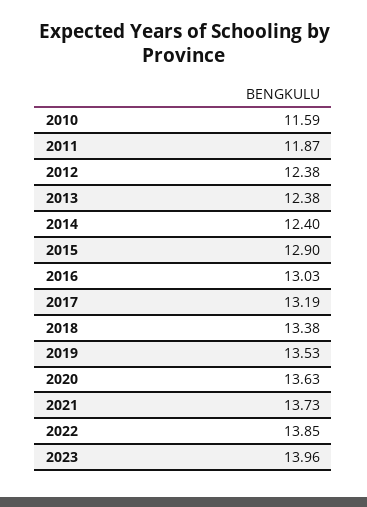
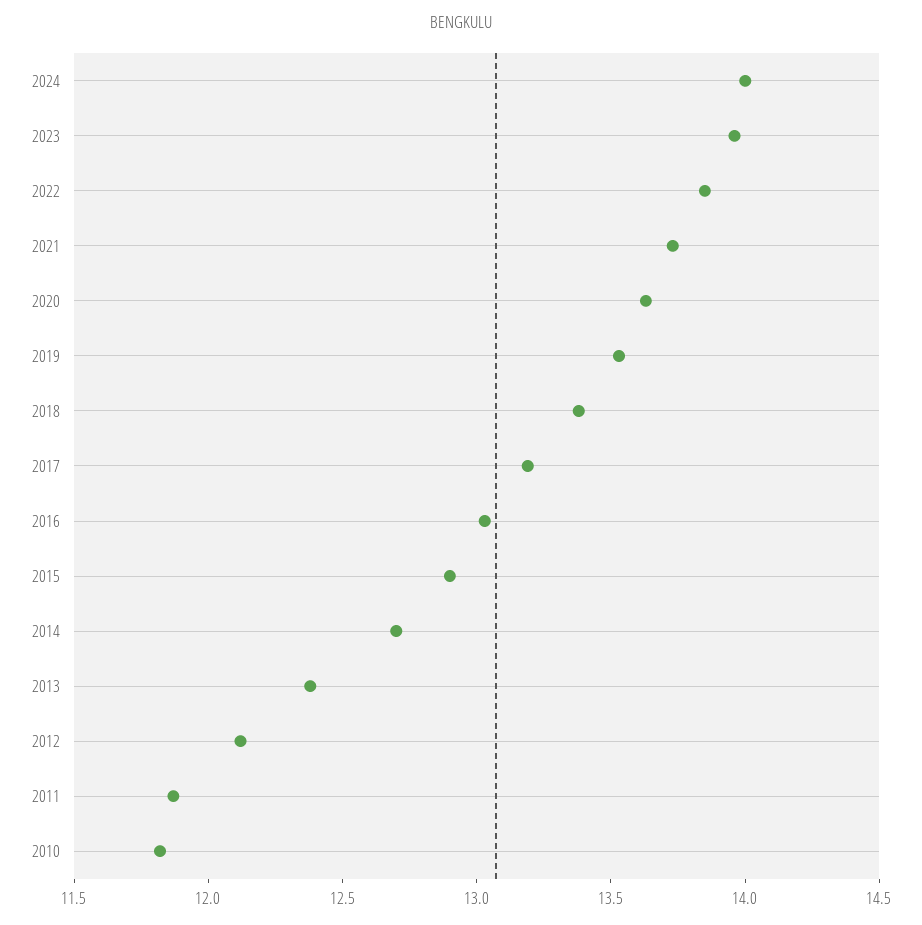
2010: 11.59 -> 11.8
2012: 12.38 -> 12.1
2014: 12.4 -> 12.7
2024: none -> 14

